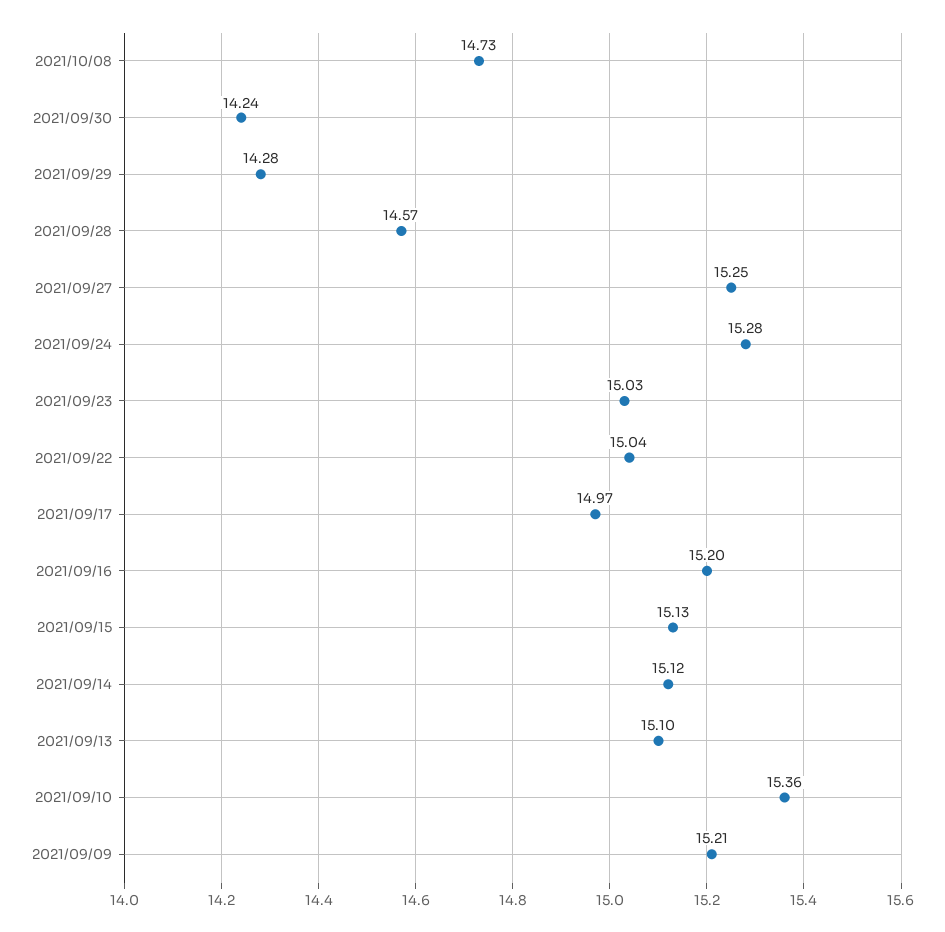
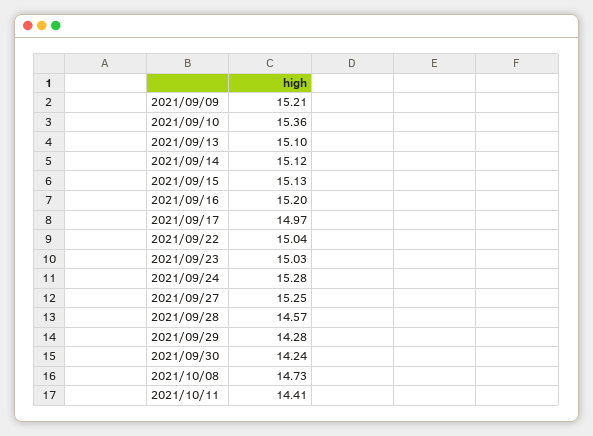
2021/10/11: none -> 14.41

